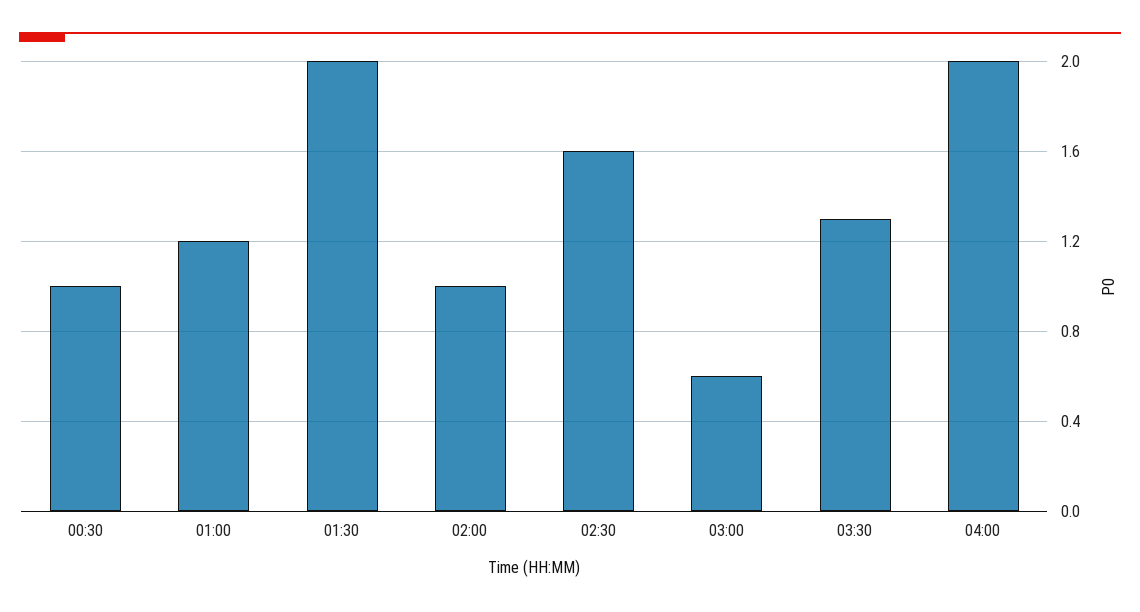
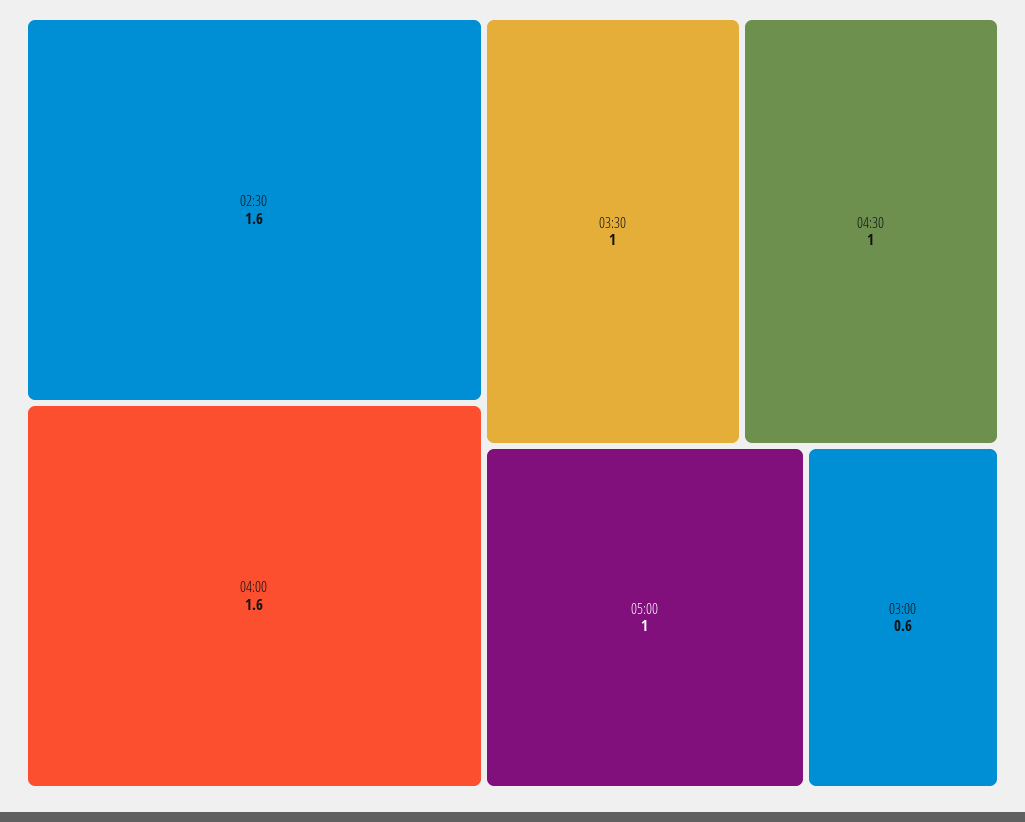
00:30: 1 -> none
01:00: 1.2 -> none
01:30: 2 -> none
02:00: 1 -> none
03:30: 1.3 -> 1
04:00: 2 -> 1.6
04:30: none -> 1
05:00: none -> 1

